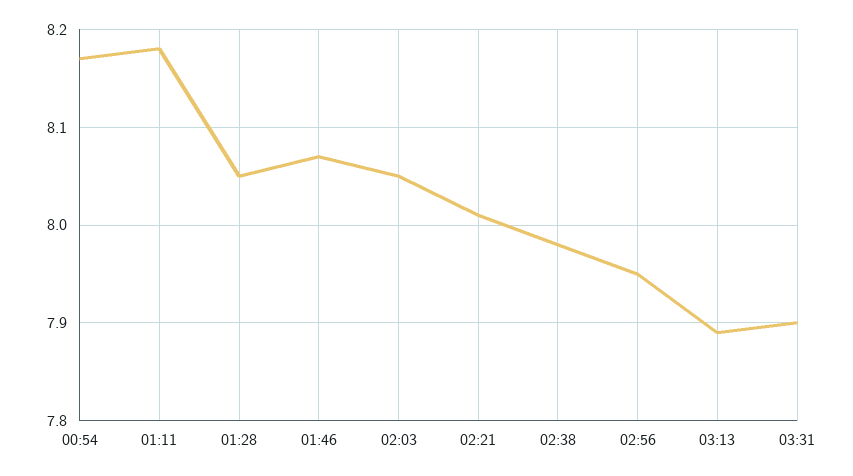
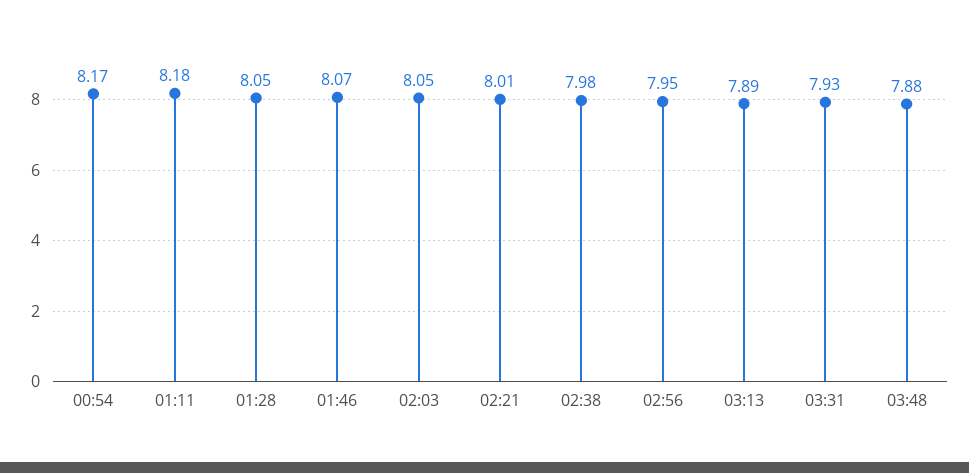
03:31: 7.9 -> 7.93
03:48: none -> 7.88

